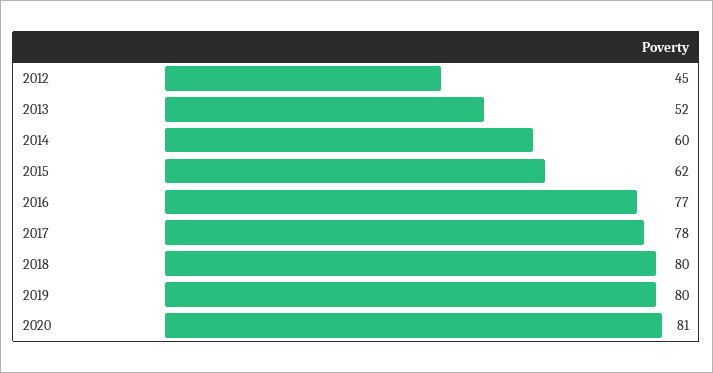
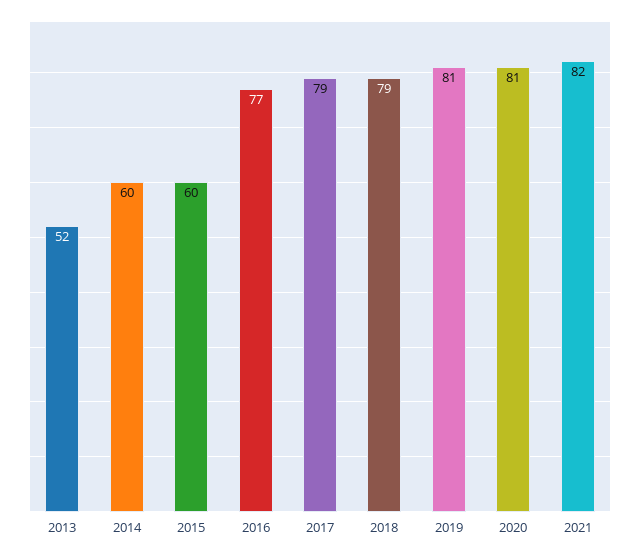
2012: 45 -> none
2015: 62 -> 60
2017: 78 -> 79
2018: 80 -> 79
2019: 80 -> 81
2021: none -> 82

